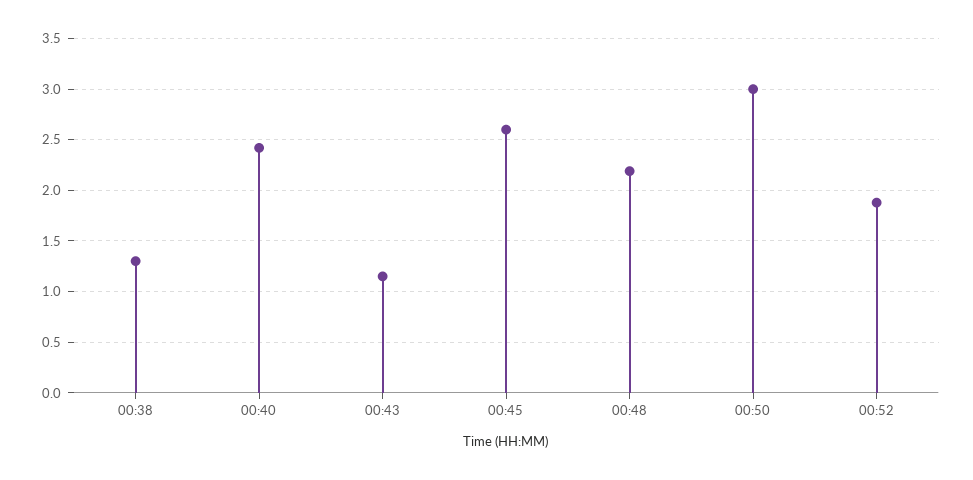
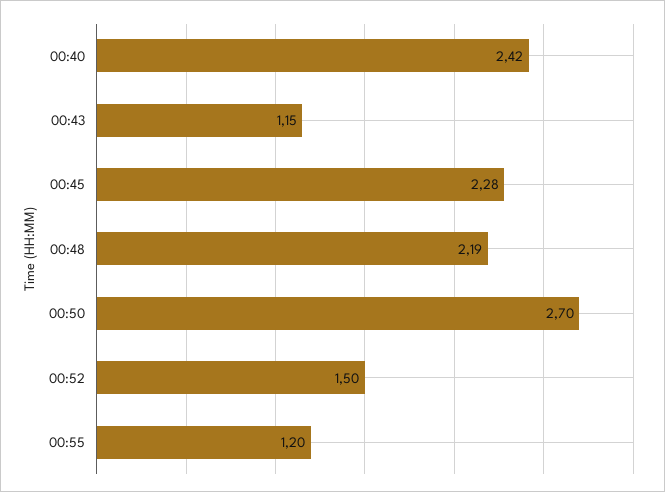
00:38: 1.3 -> none
00:45: 2.6 -> 2.28
00:50: 3 -> 2.7
00:52: 1.9 -> 1.5
00:55: none -> 1.2

